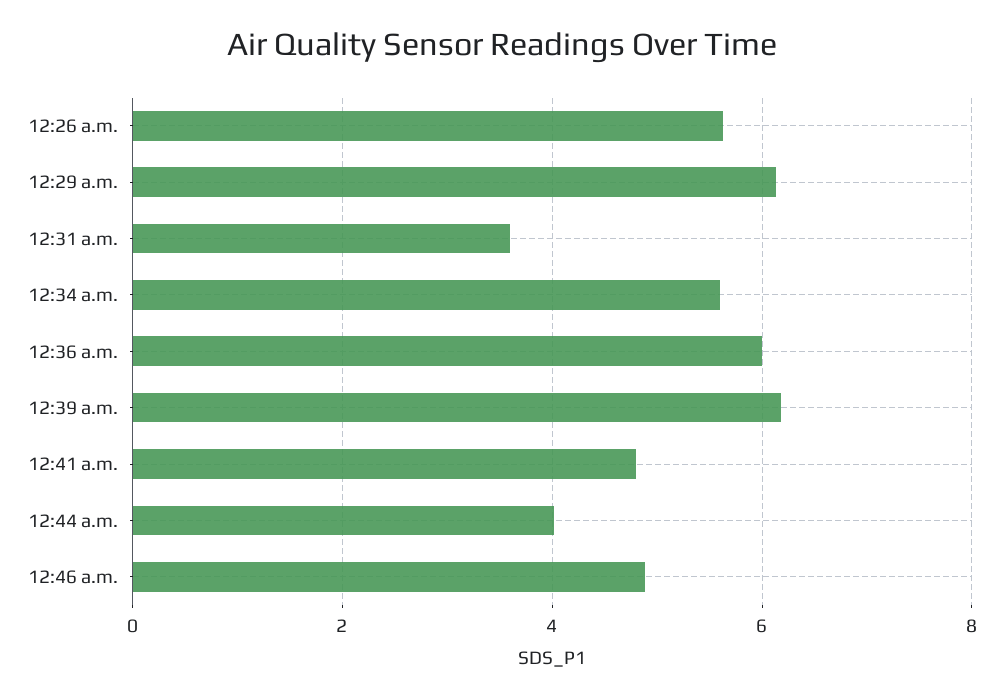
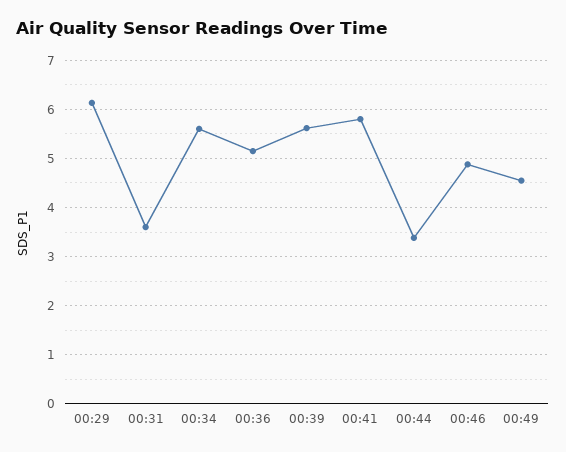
12:26 a.m.: 5.6 -> none
12:36 a.m.: 6 -> 5.2
12:39 a.m.: 6.2 -> 5.6
12:41 a.m.: 4.8 -> 5.8
12:44 a.m.: 4 -> 3.4
00:49: none -> 4.6

